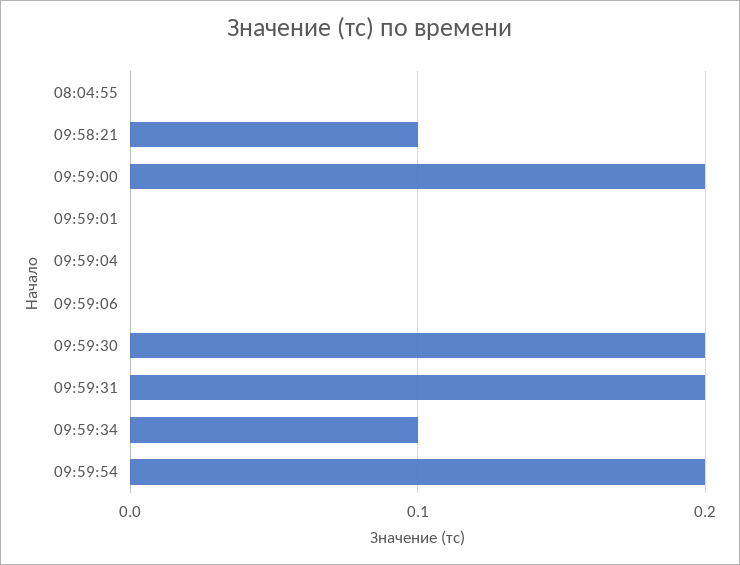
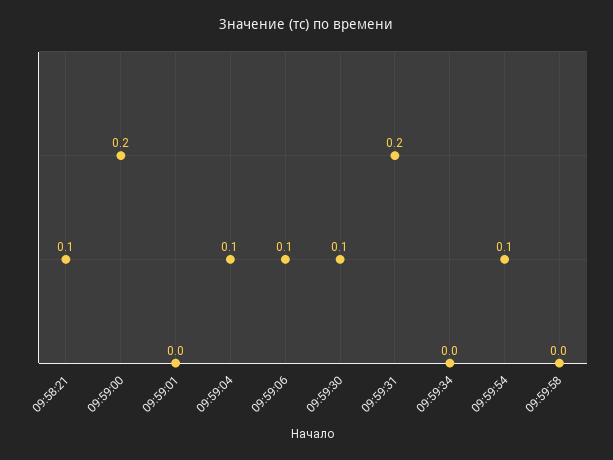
08:04:55: 0 -> none
09:59:04: 0 -> 0.1
09:59:06: 0 -> 0.1
09:59:30: 0.2 -> 0.1
09:59:34: 0.1 -> 0
09:59:54: 0.2 -> 0.1
09:59:58: none -> 0

